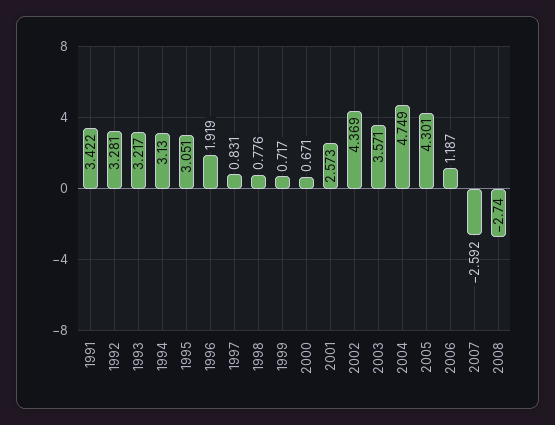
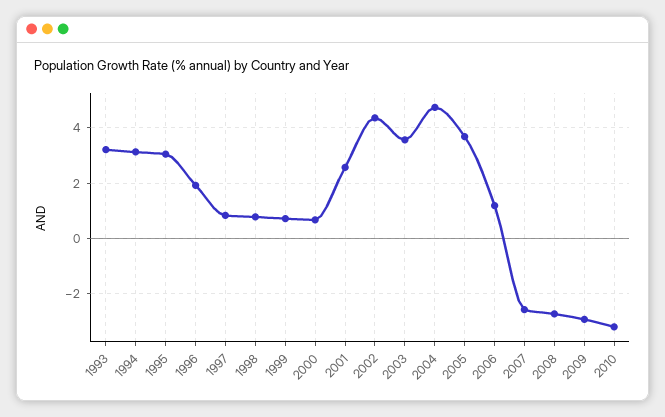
1991: 3.422 -> none
1992: 3.281 -> none
2005: 4.301 -> 3.75
2009: none -> -3
2010: none -> -3.25

